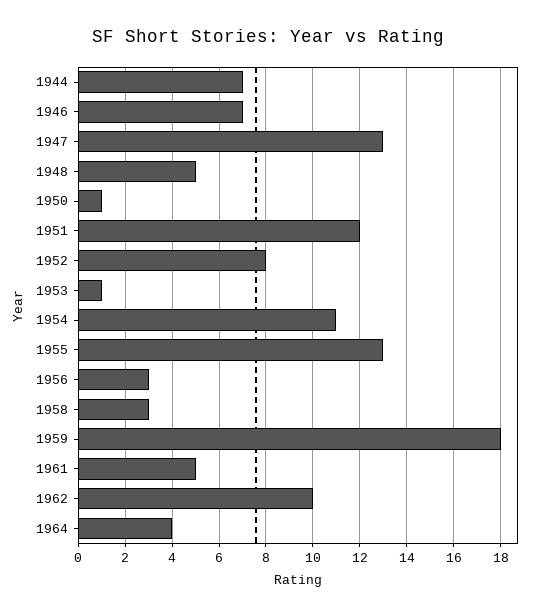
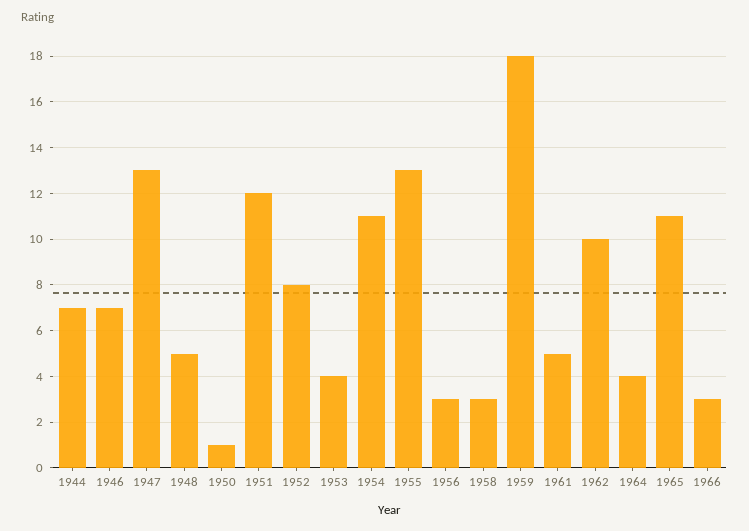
1953: 1 -> 4
1965: none -> 11
1966: none -> 3

